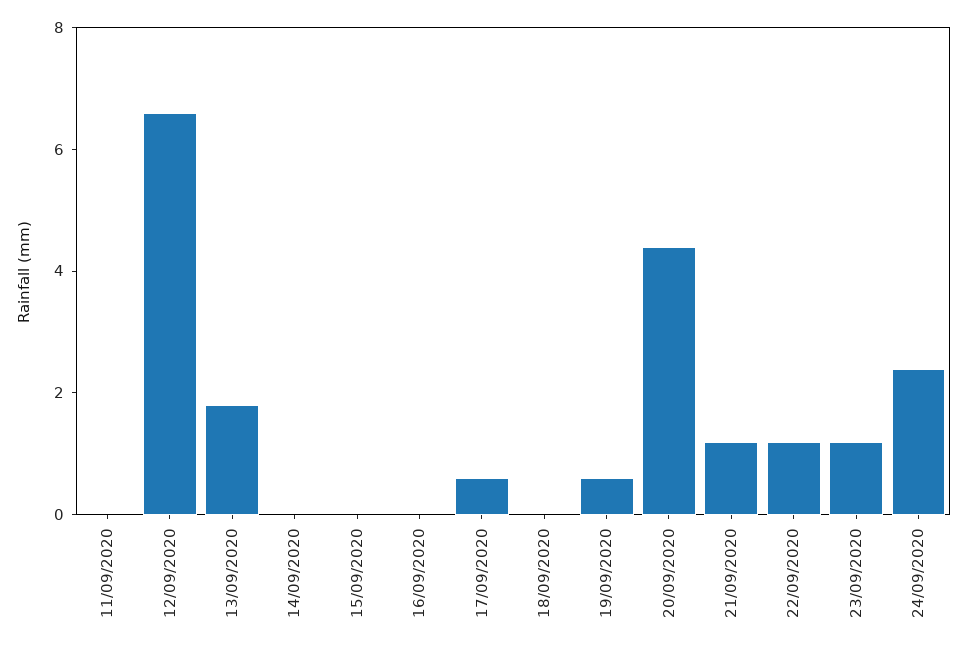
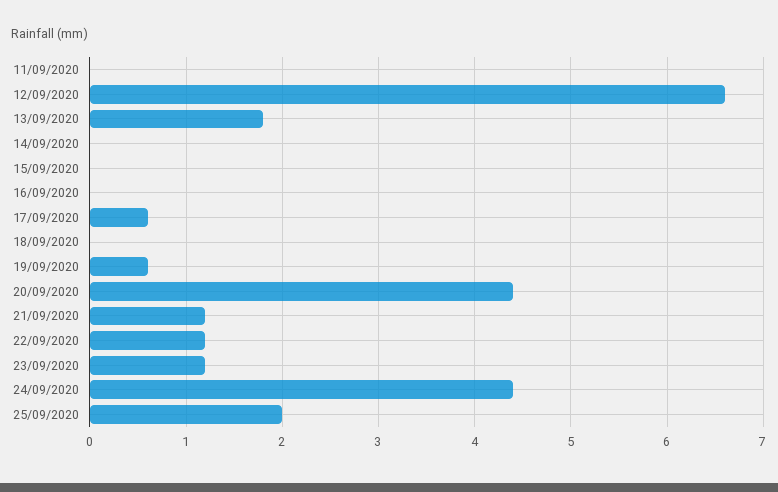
24/09/2020: 2.5 -> 4.4
25/09/2020: none -> 2

